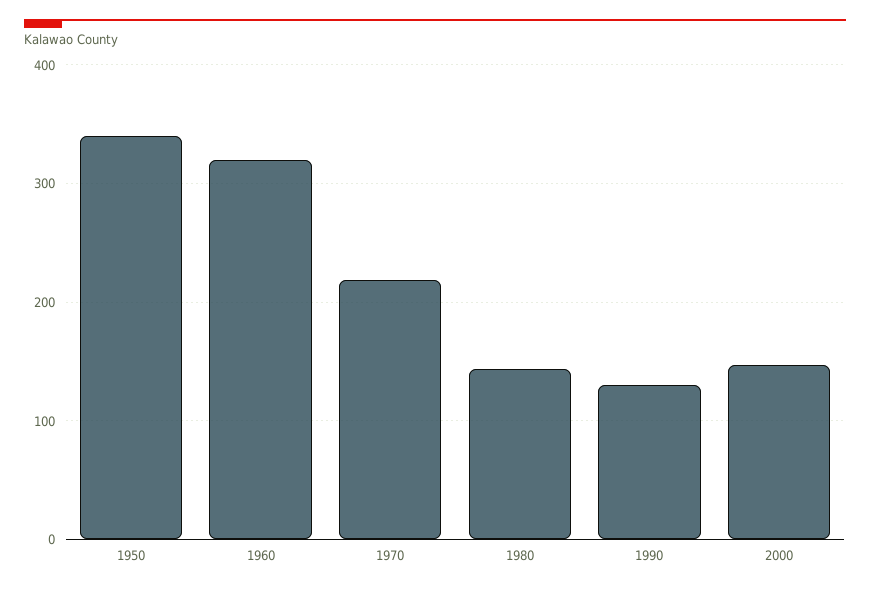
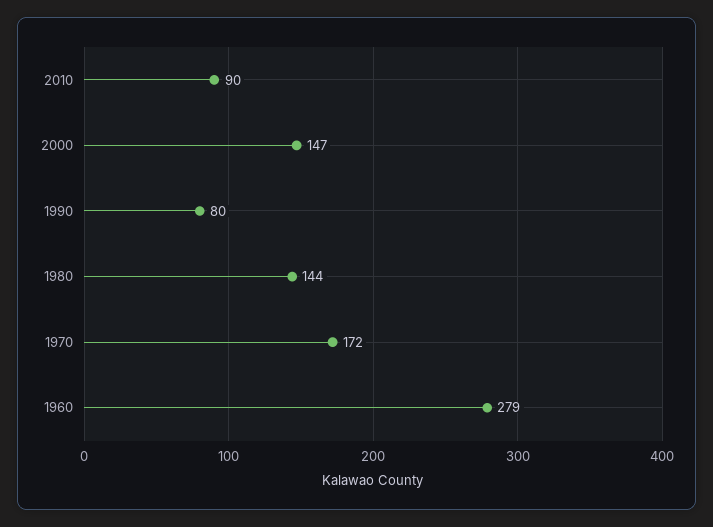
1950: 340 -> none
1960: 320 -> 279
1970: 220 -> 172
1990: 130 -> 80
2010: none -> 90

